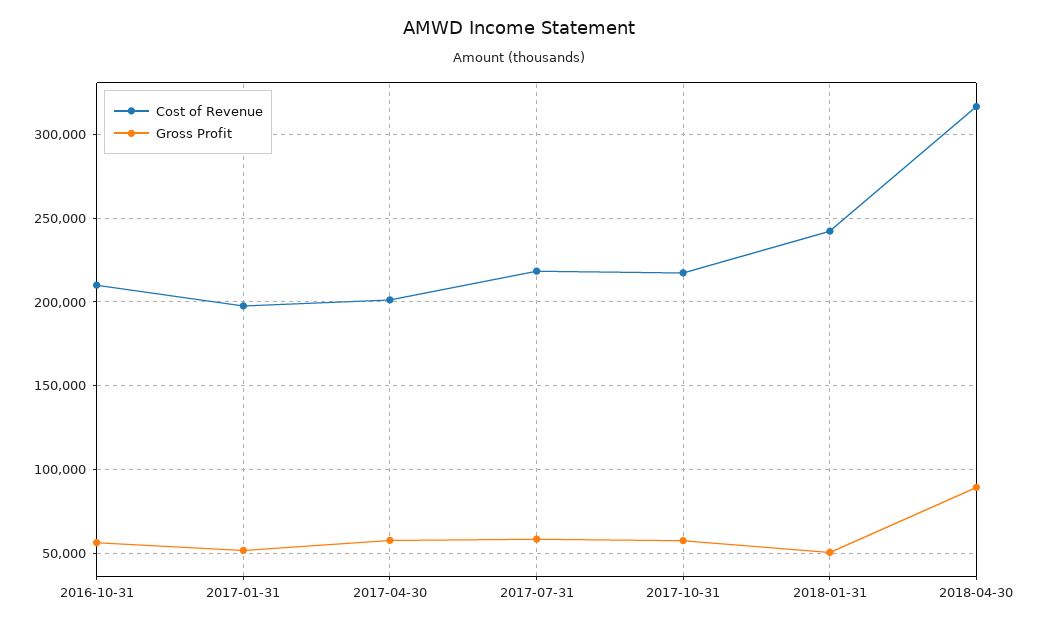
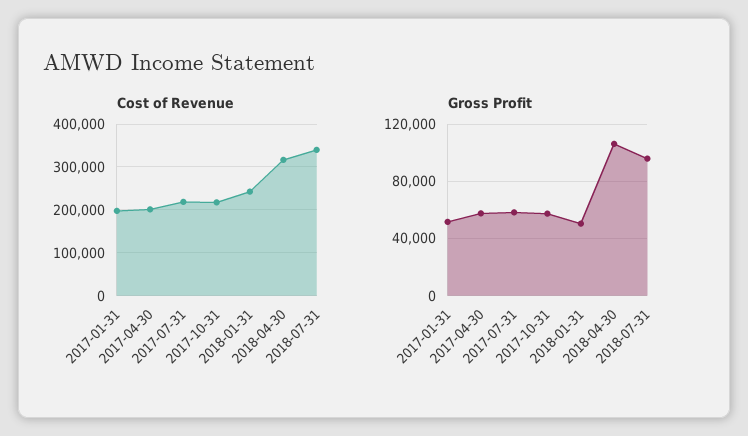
Cost of Revenue, 2016-10-31: 210000 -> none
Gross Profit, 2016-10-31: 55000 -> none
Gross Profit, 2018-04-30: 90000 -> 105000
Cost of Revenue, 2018-07-31: none -> 340000
Gross Profit, 2018-07-31: none -> 95000

